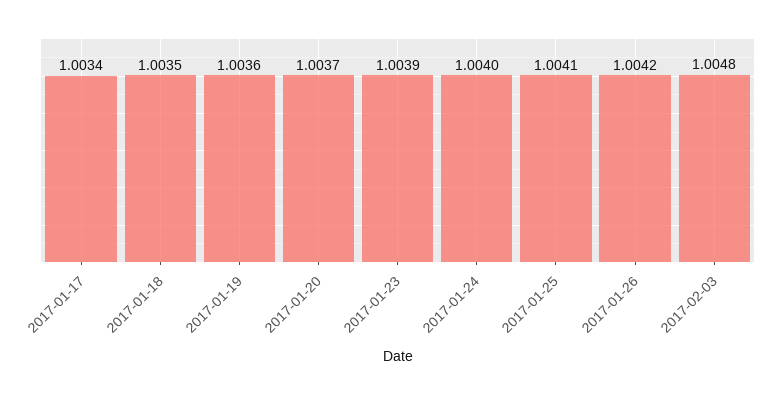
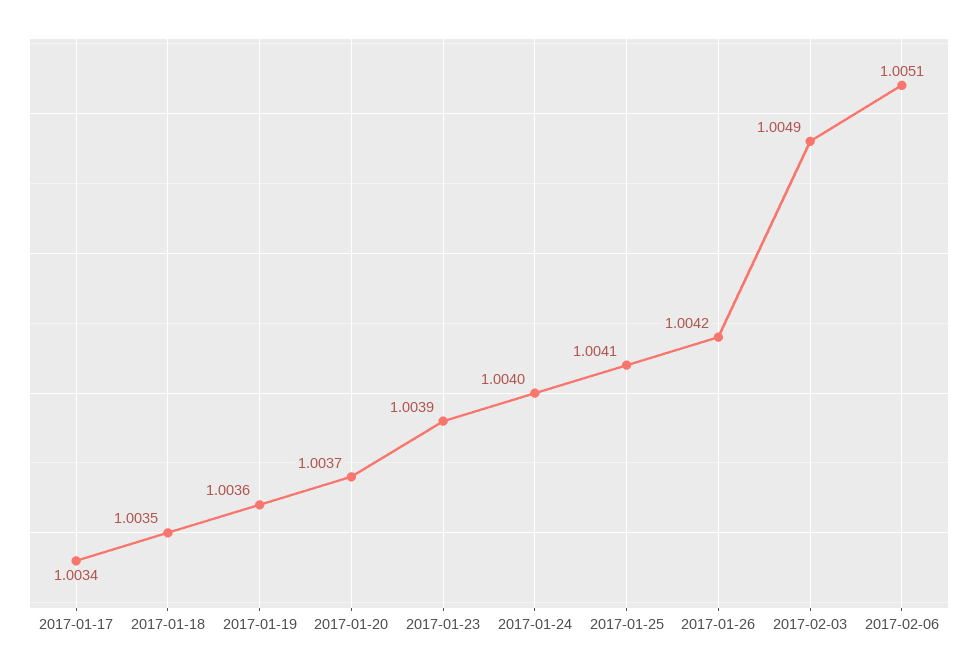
2017-02-03: 1.0048 -> 1.0049
2017-02-06: none -> 1.0051

